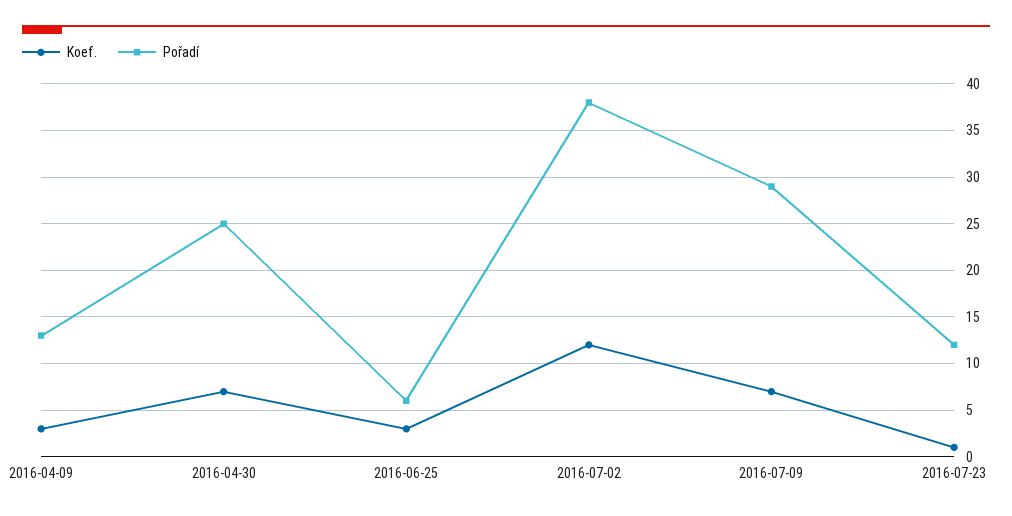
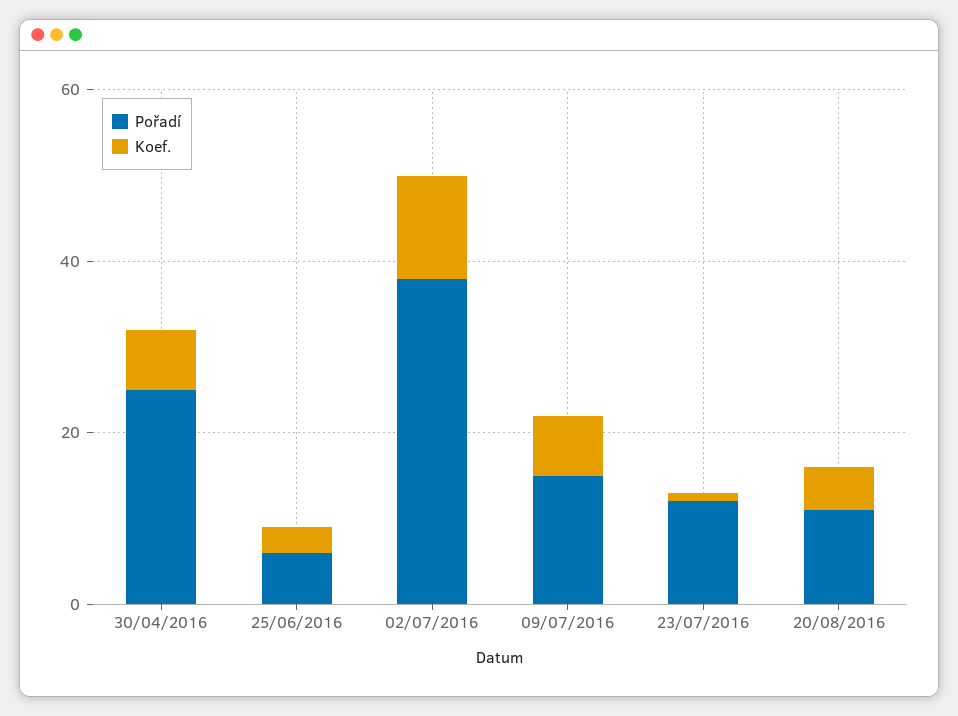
Koef., 2016-04-09: 3 -> none
Pořadí, 2016-04-09: 13 -> none
Pořadí, 2016-07-09: 29 -> 15
Pořadí, 20/08/2016: none -> 10
Koef., 20/08/2016: none -> 5

